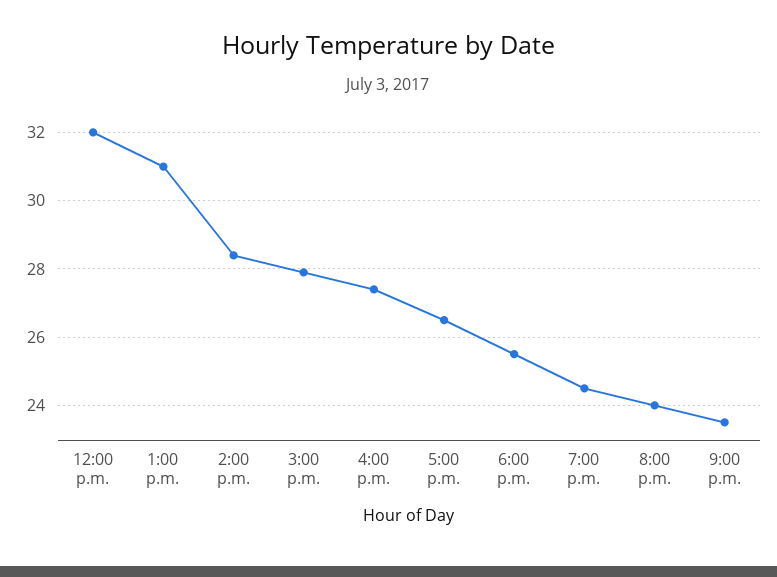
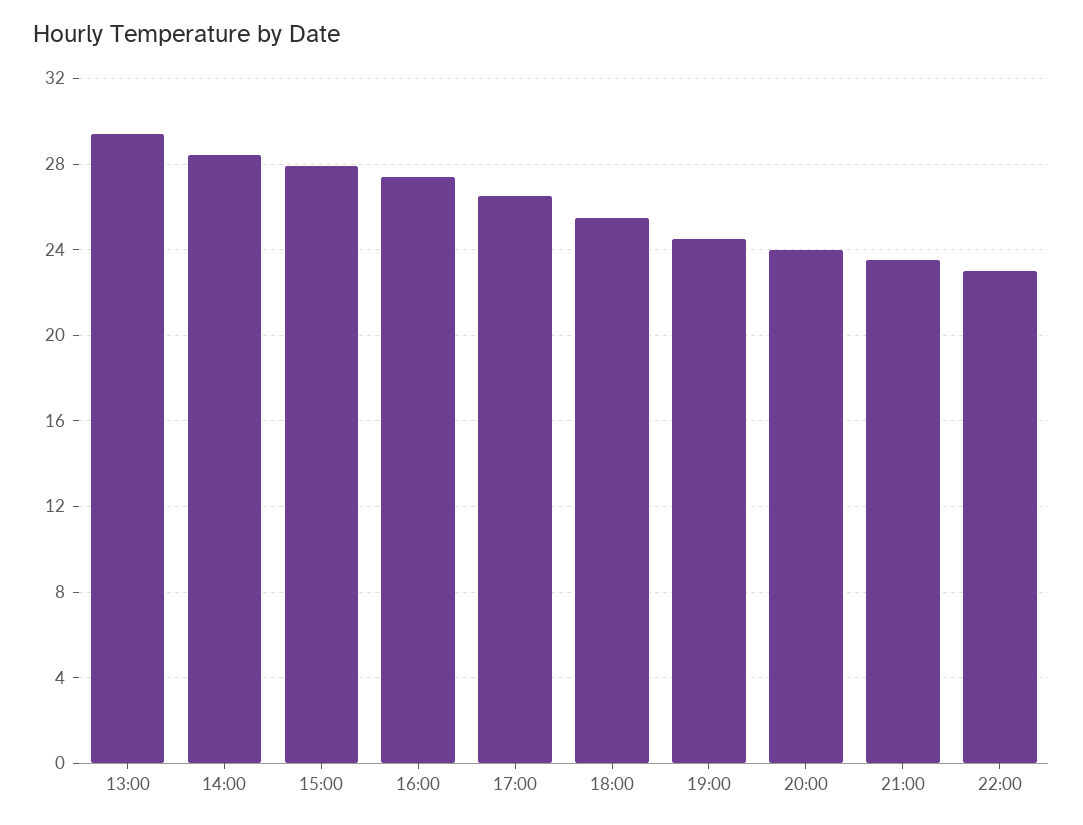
12:00 p.m.: 32 -> none
1:00 p.m.: 31 -> 29.5
22:00: none -> 23

